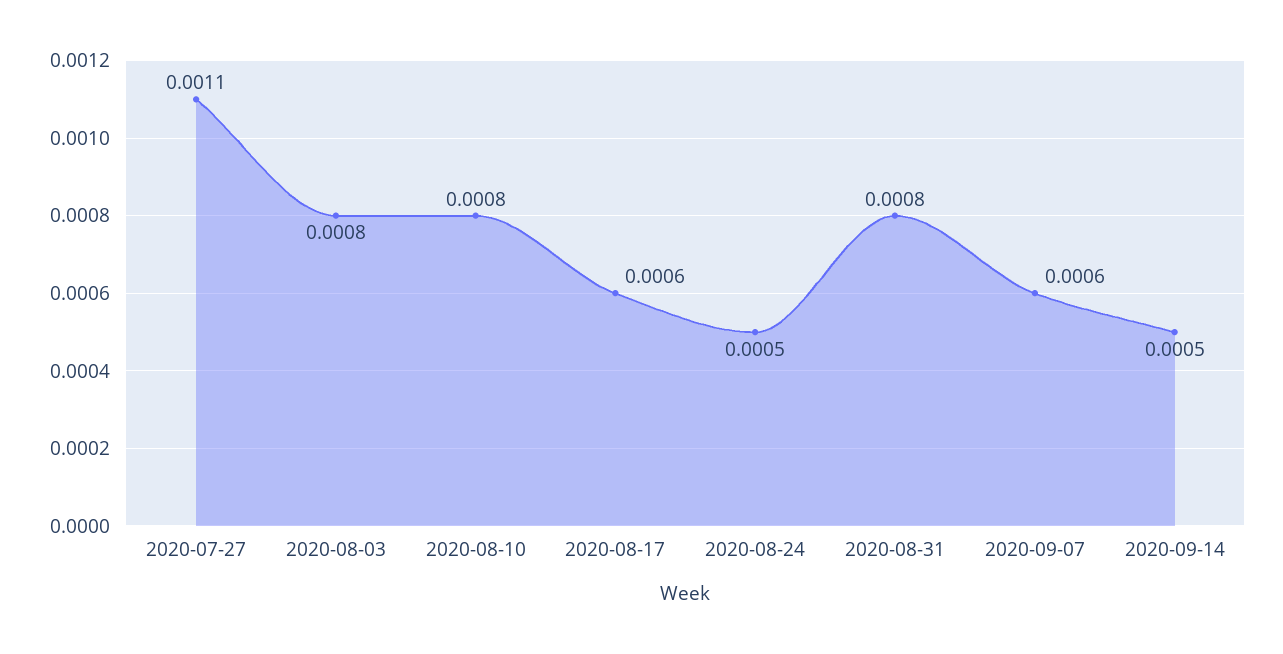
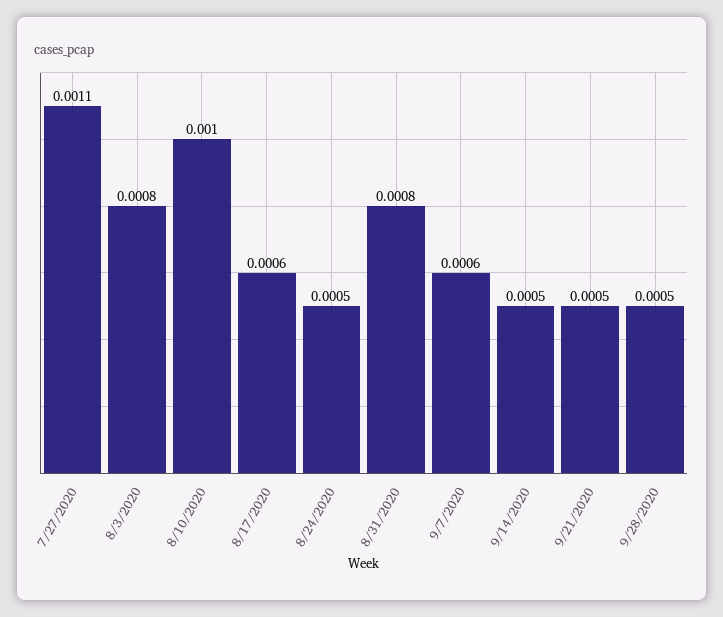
2020-08-10: 0.0008 -> 0.001
9/21/2020: none -> 0.0005
9/28/2020: none -> 0.0005

